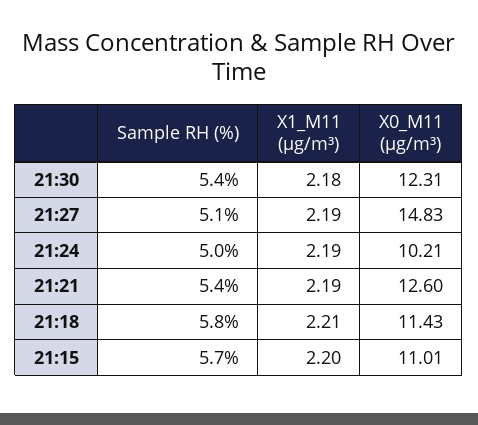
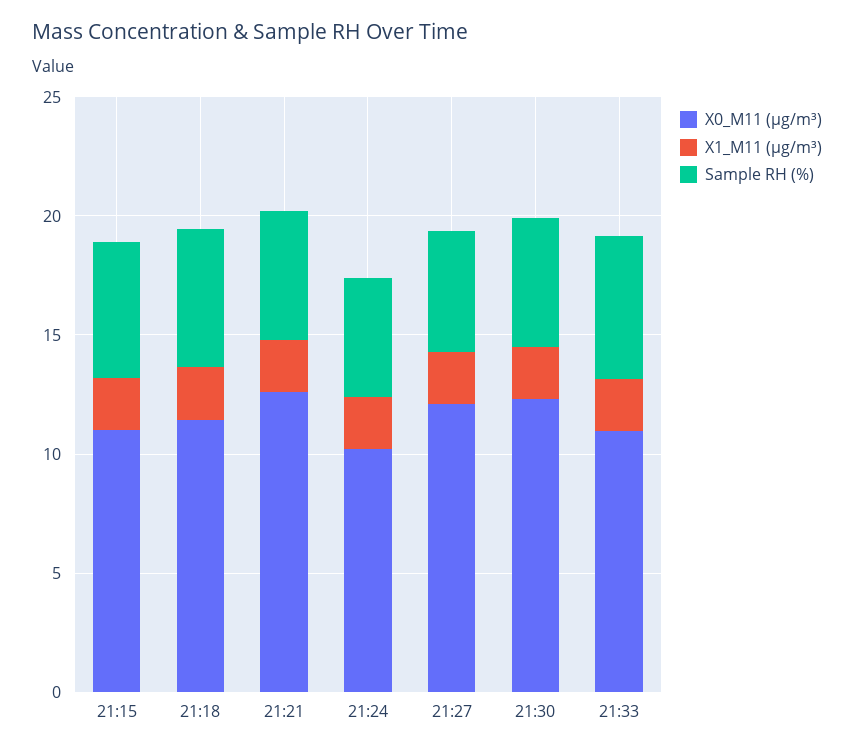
X0_M11 (μg/m³), 21:27: 14.83 -> 12
X0_M11 (μg/m³), 21:33: none -> 11
X1_M11 (μg/m³), 21:33: none -> 2
Sample RH (%), 21:33: none -> 6

